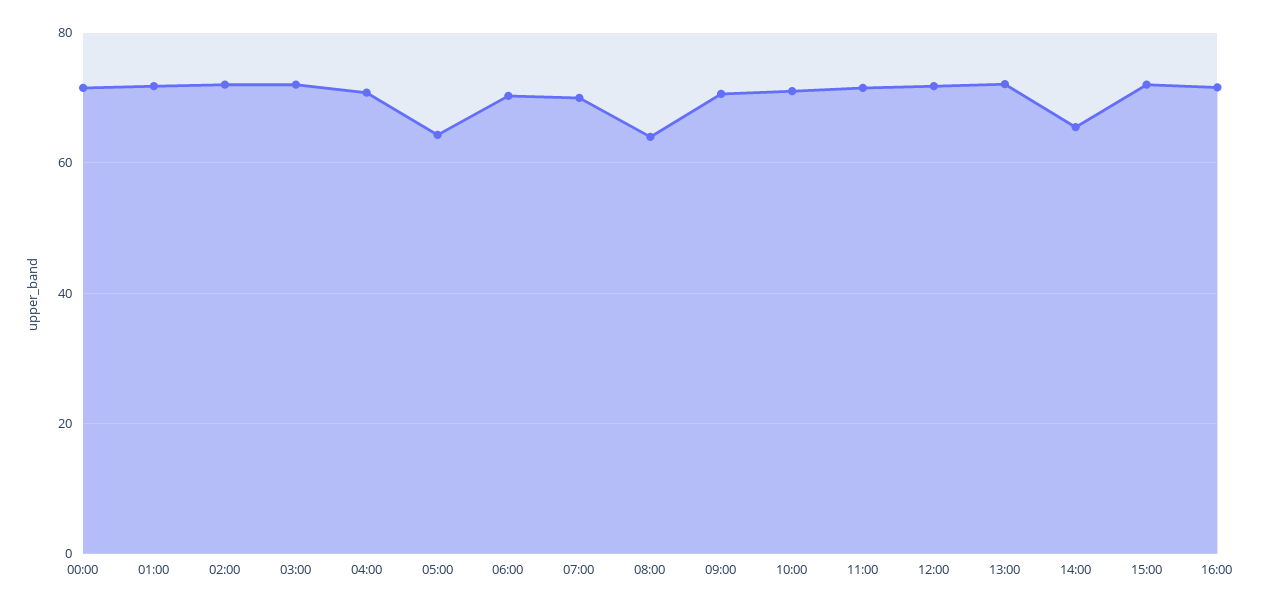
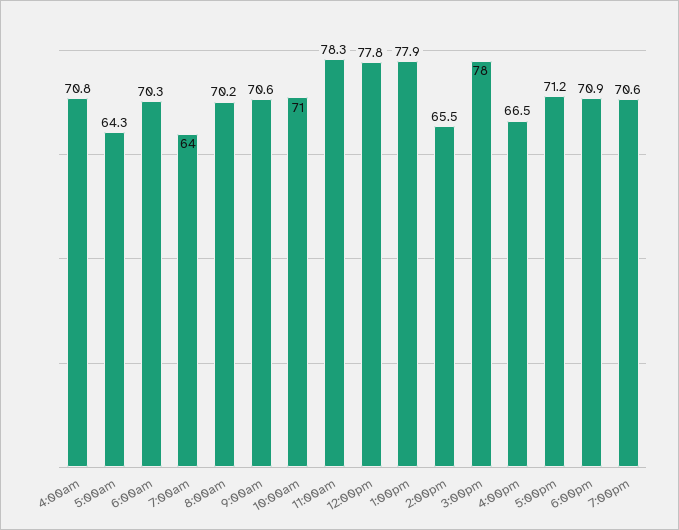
00:00: 72 -> none
01:00: 72 -> none
02:00: 72 -> none
03:00: 72 -> none
07:00: 70 -> 64
08:00: 64 -> 70.2
11:00: 72 -> 78.3
12:00: 72 -> 77.8
13:00: 72 -> 77.9
15:00: 72 -> 78
16:00: 72 -> 66.5
5:00pm: none -> 71.2
6:00pm: none -> 70.9
7:00pm: none -> 70.6

